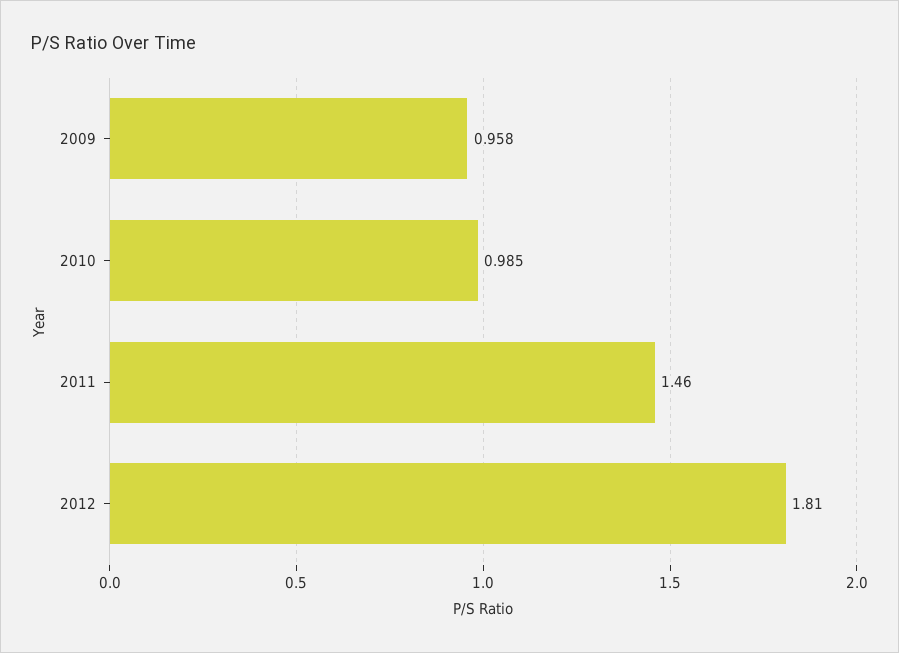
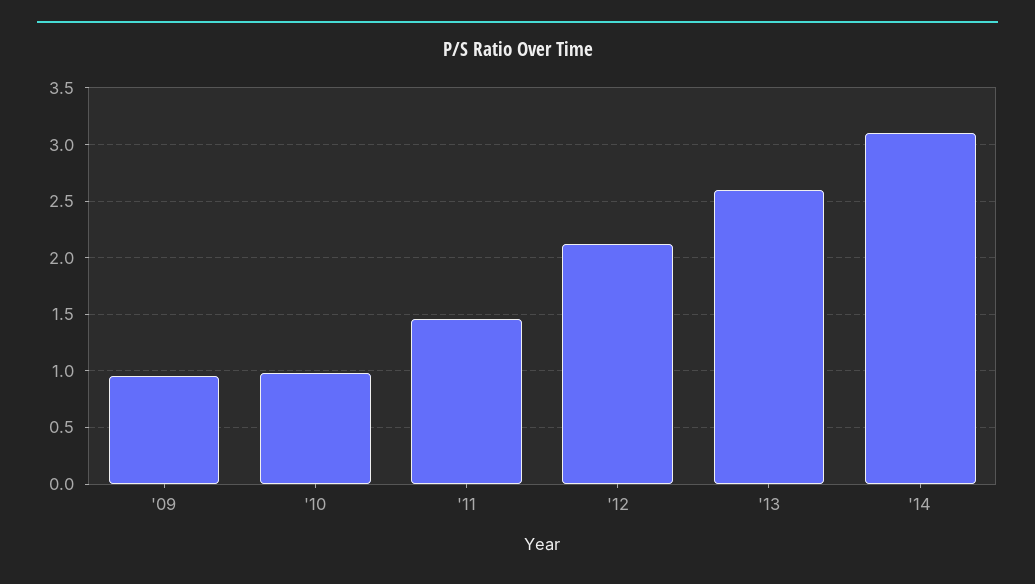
2012: 1.81 -> 2.1
'13: none -> 2.6
'14: none -> 3.1

